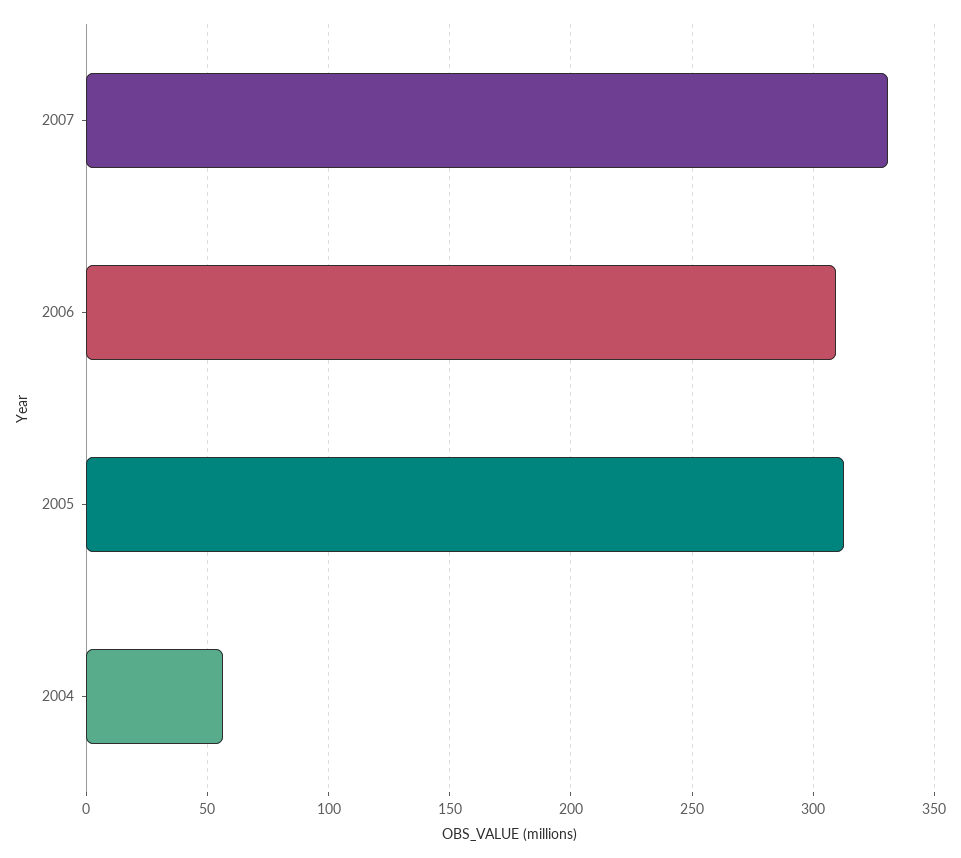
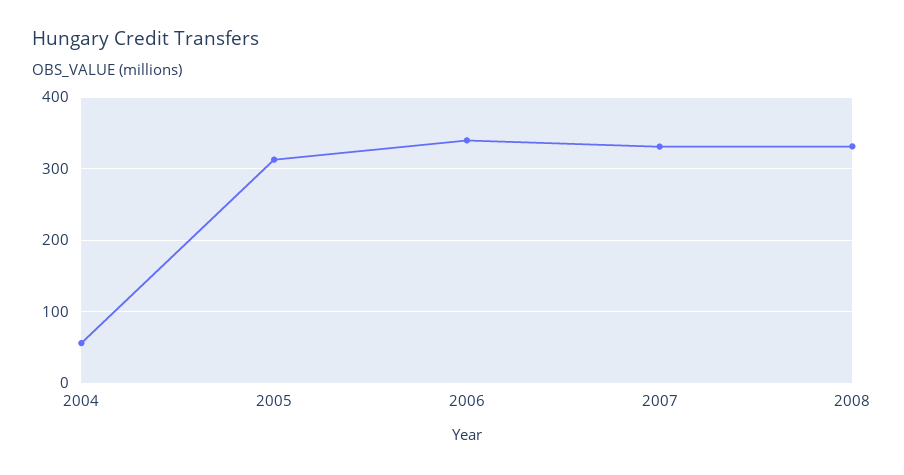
2006: 310 -> 340
2008: none -> 330

